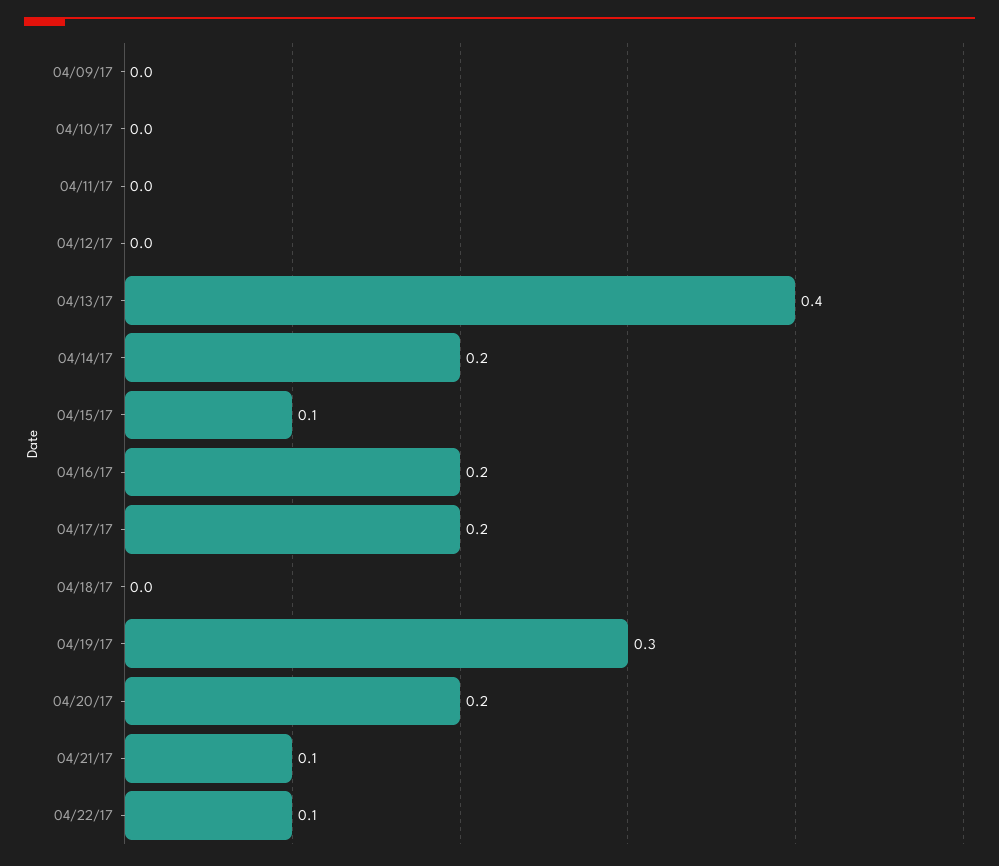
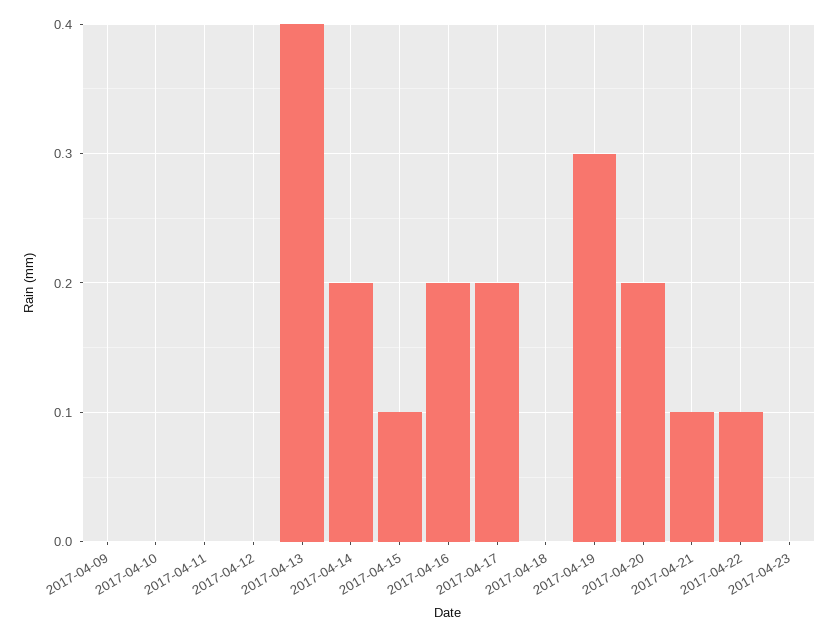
2017-04-23: none -> 0

